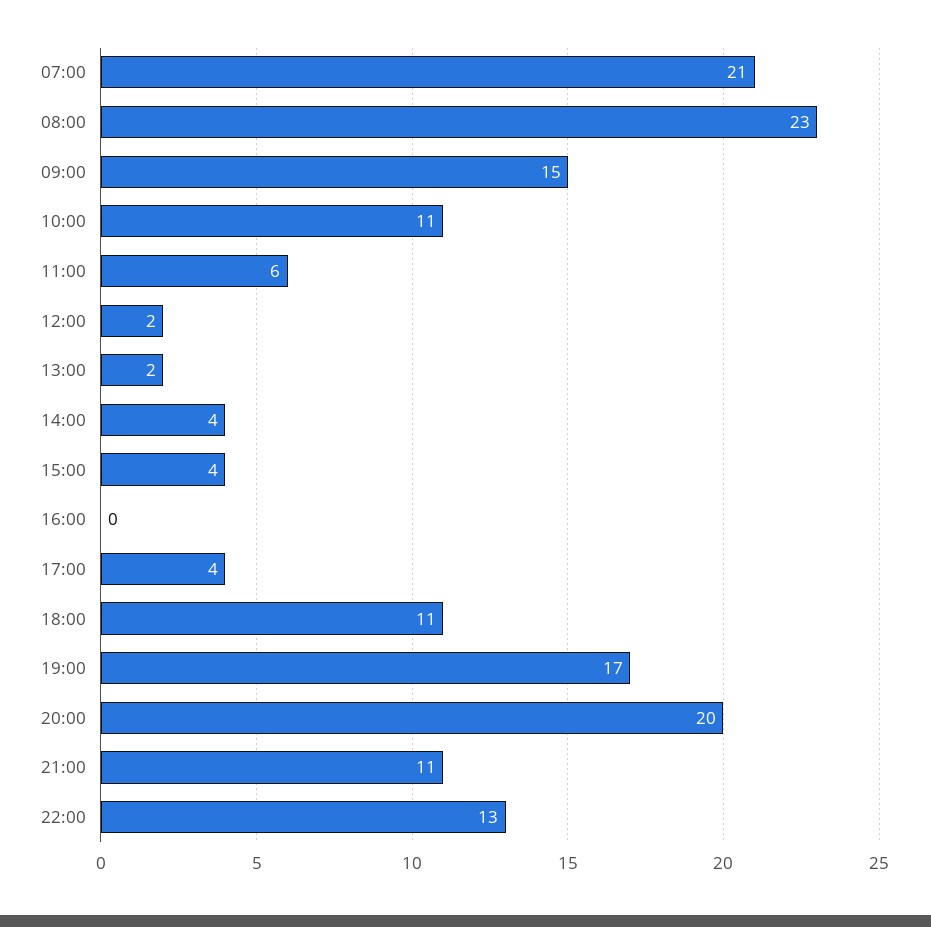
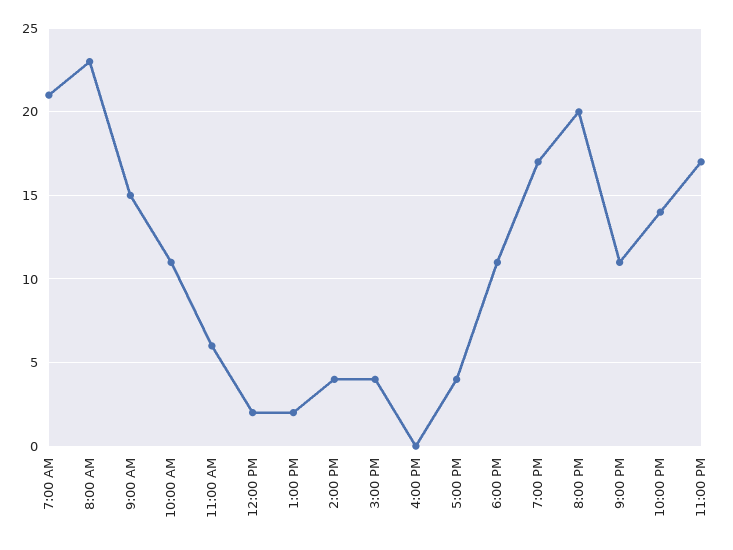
22:00: 13 -> 14
11:00 PM: none -> 17

